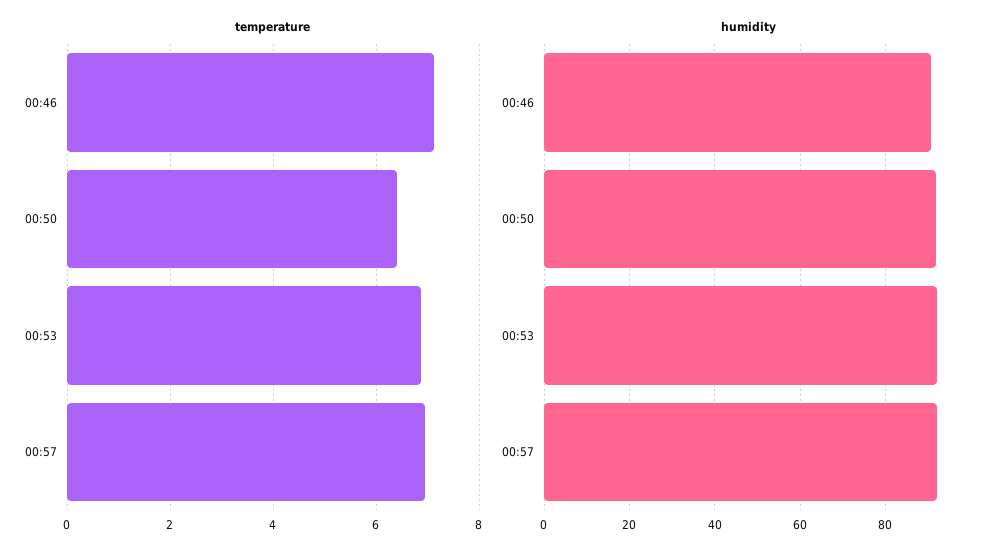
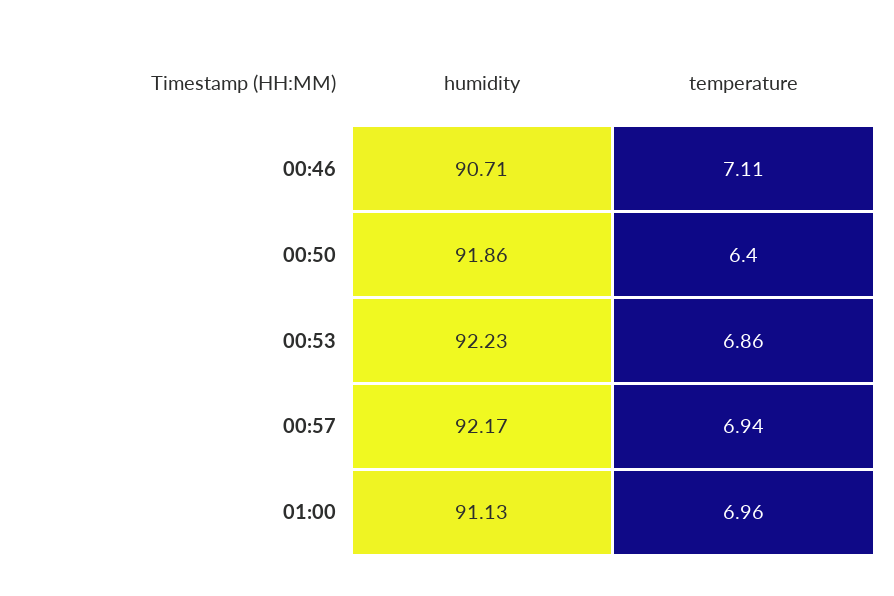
humidity, 01:00: none -> 91.13
temperature, 01:00: none -> 6.96

